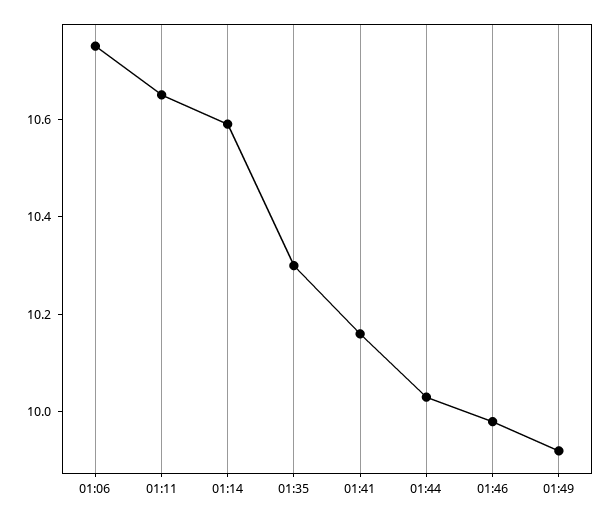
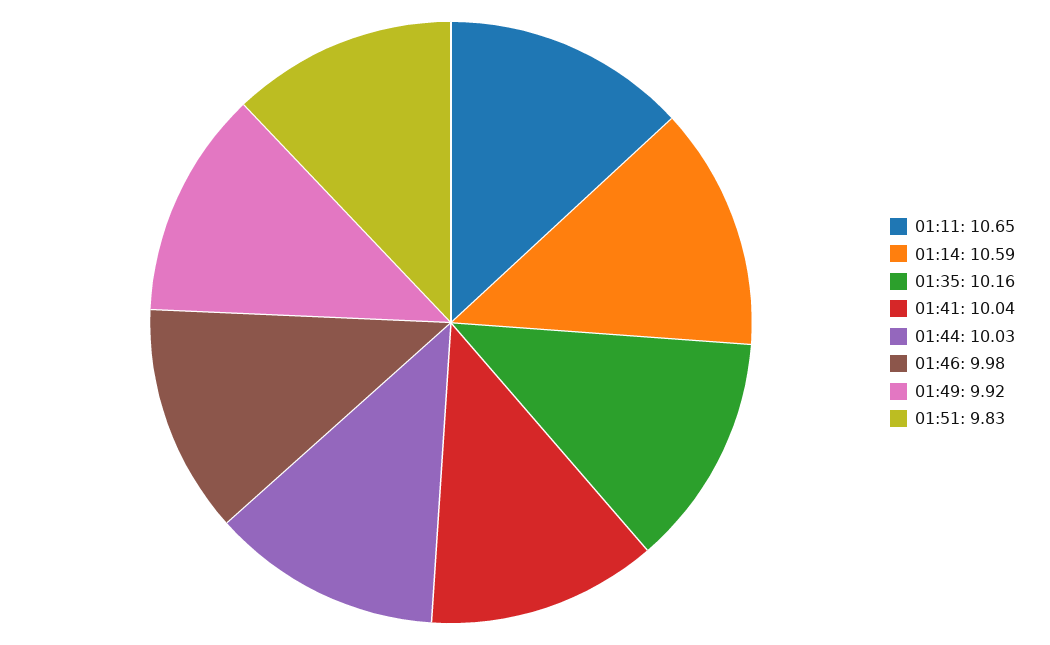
01:06: 10.75 -> none
01:35: 10.3 -> 10.16
01:41: 10.15 -> 10.04
01:51: none -> 9.83

